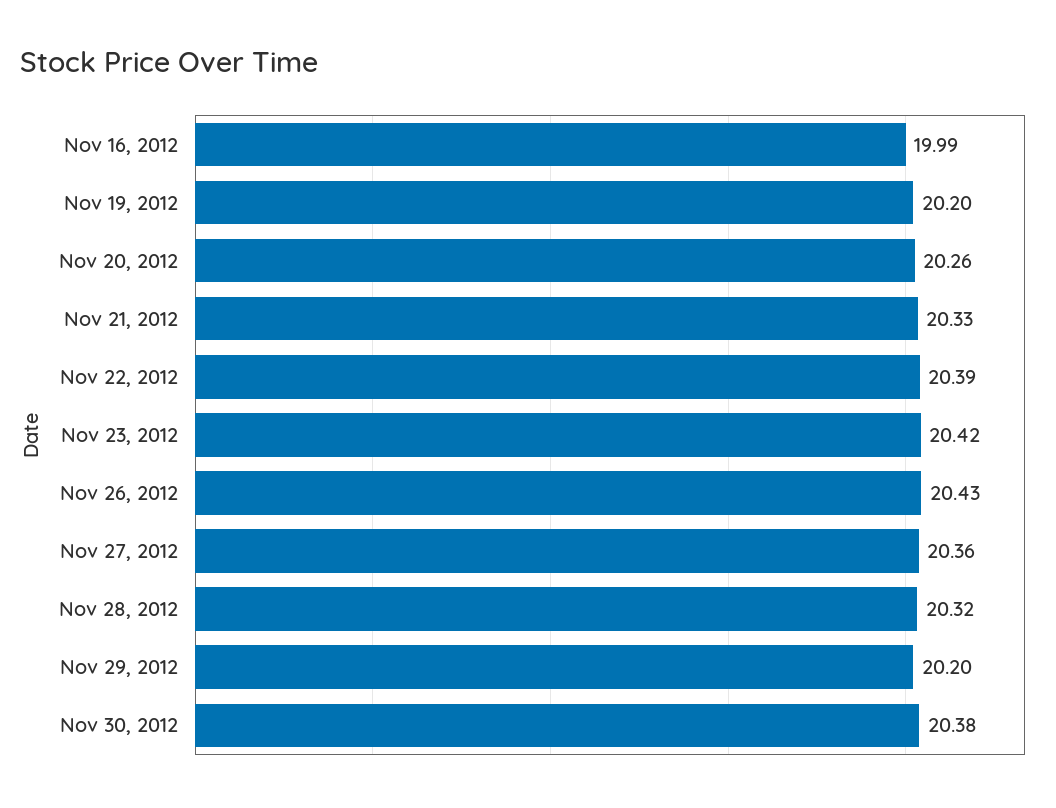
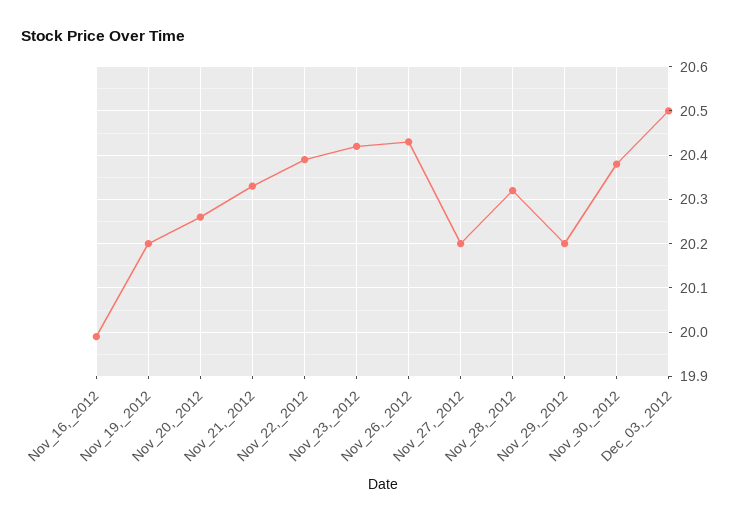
Nov 27, 2012: 20.36 -> 20.2
Dec_03,_2012: none -> 20.5

